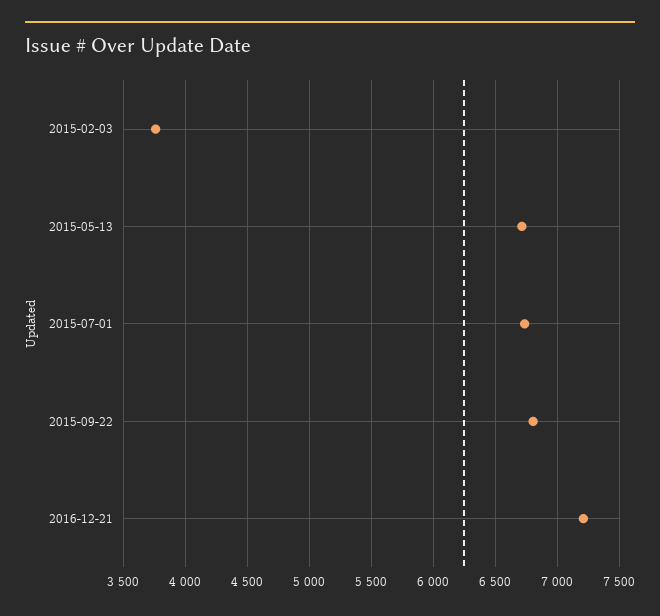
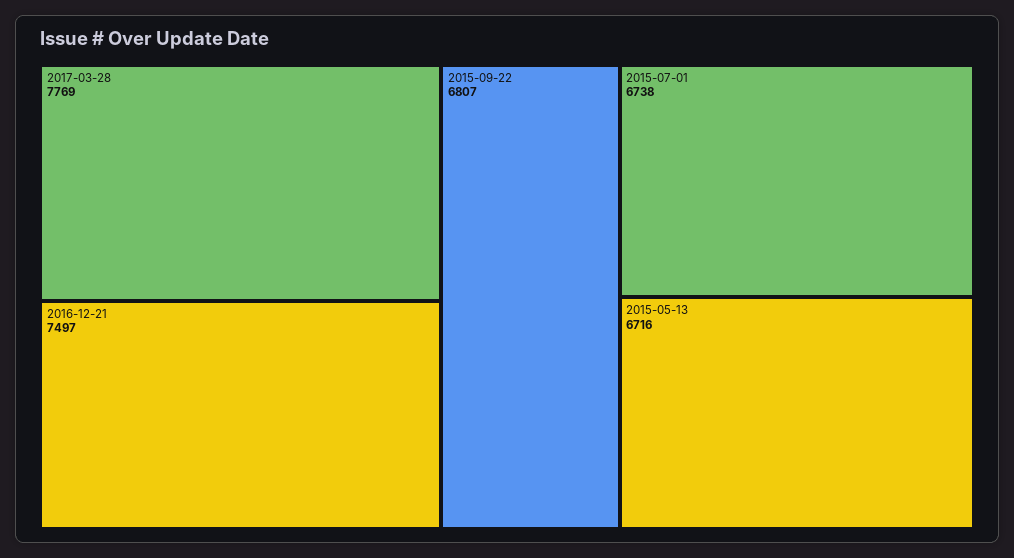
2015-02-03: 3750 -> none
2016-12-21: 7200 -> 7497
2017-03-28: none -> 7769

